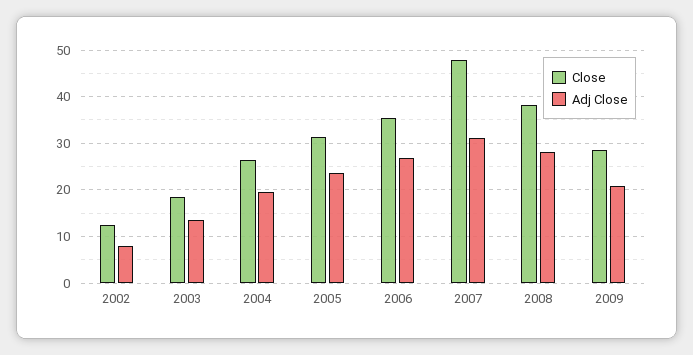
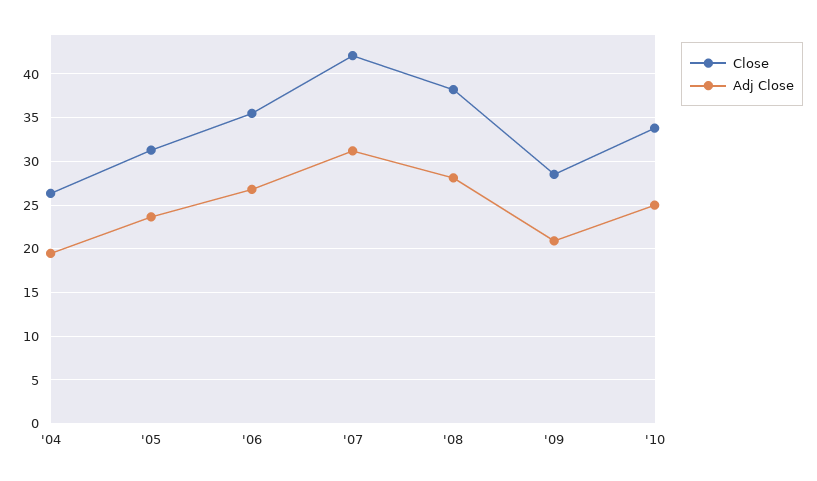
Close, 2002: 12 -> none
Adj Close, 2002: 8 -> none
Close, 2003: 18 -> none
Adj Close, 2003: 14 -> none
Close, 2007: 48 -> 42
Close, '10: none -> 34
Adj Close, '10: none -> 25

